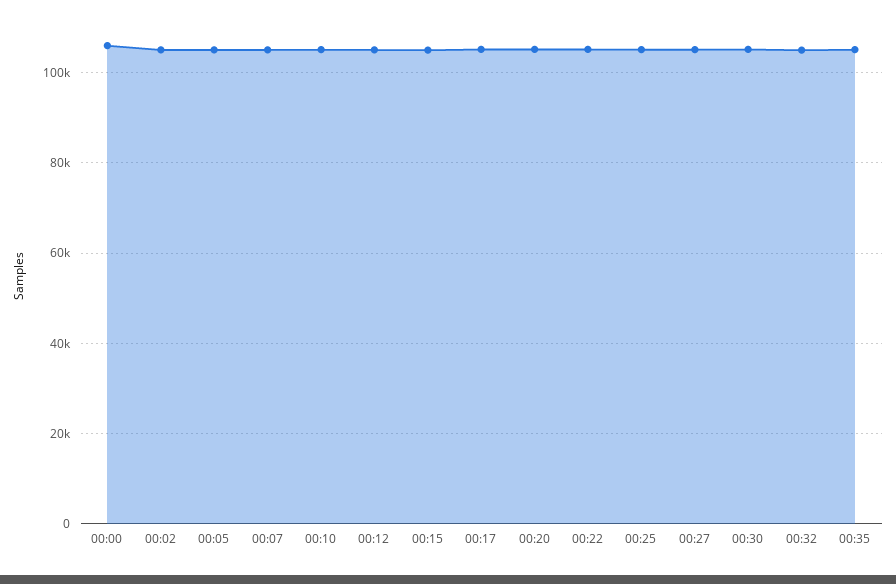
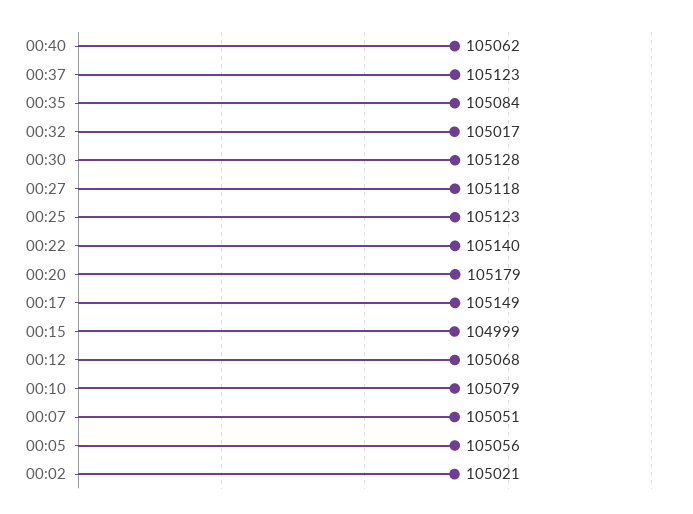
00:00: 106000 -> none
00:40: none -> 105062
00:37: none -> 105123

